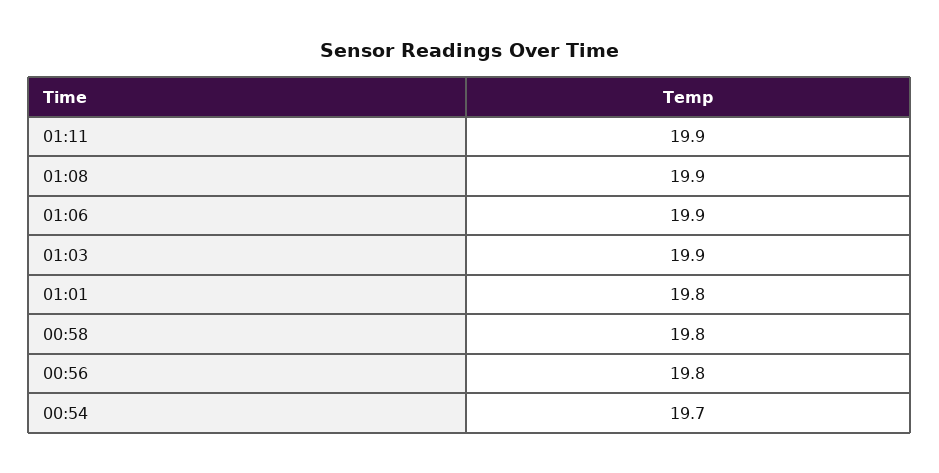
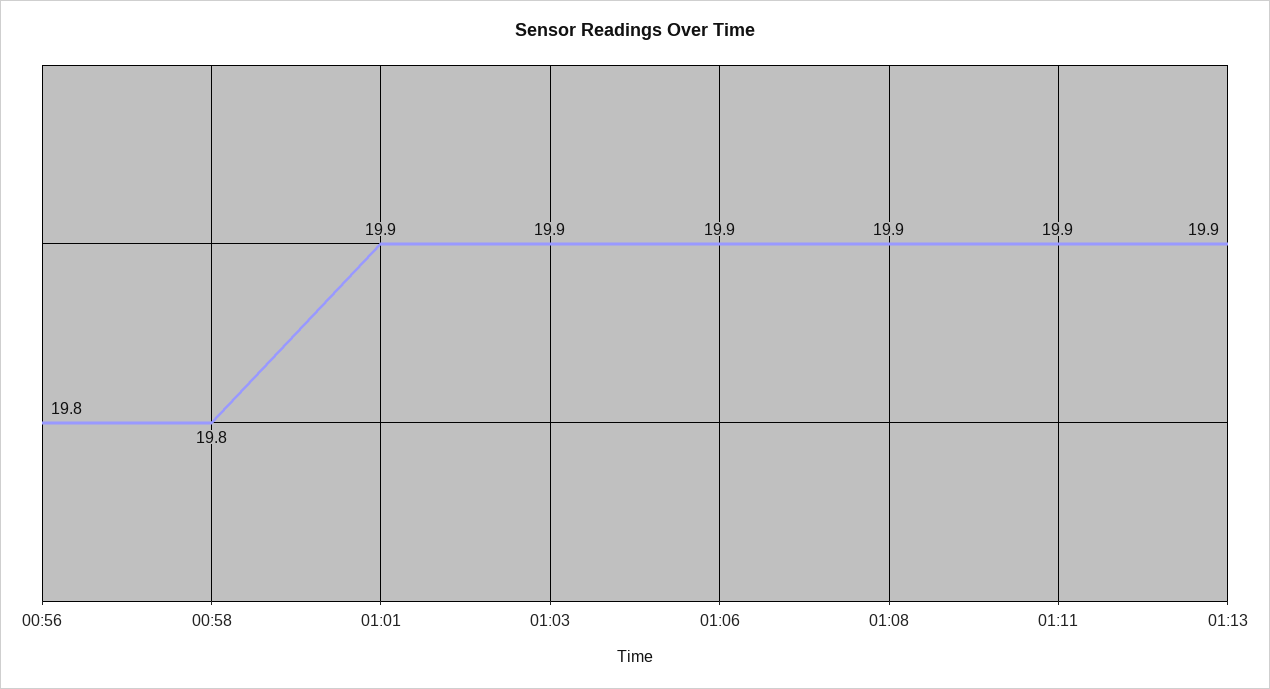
01:01: 19.8 -> 19.9
00:54: 19.7 -> none
01:13: none -> 19.9

